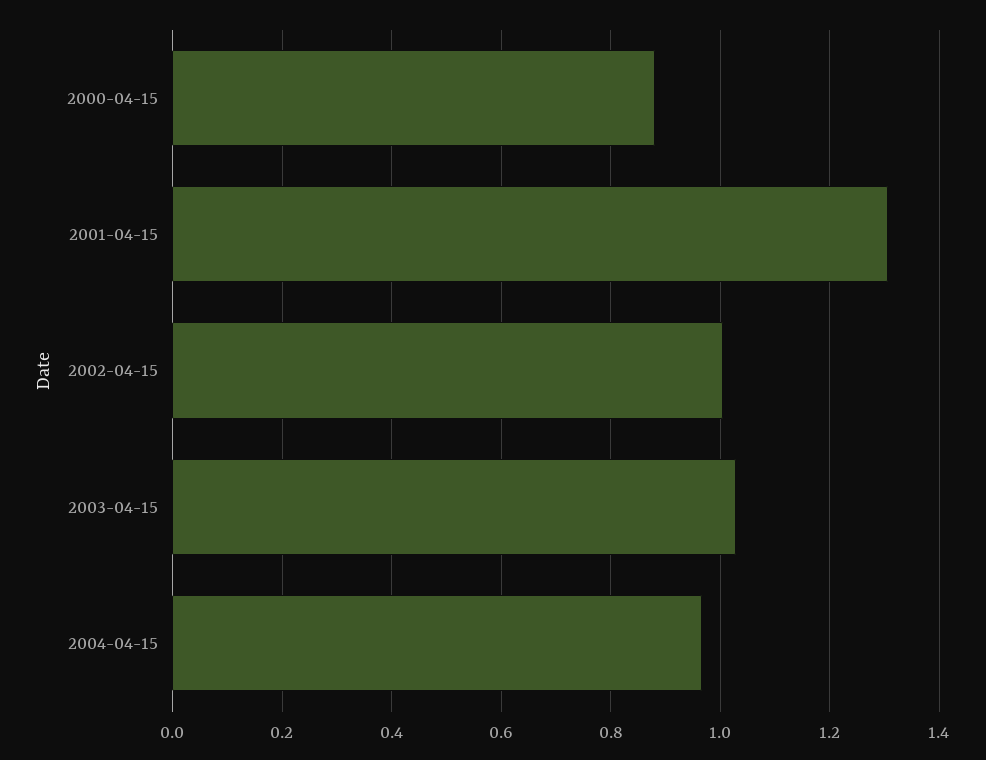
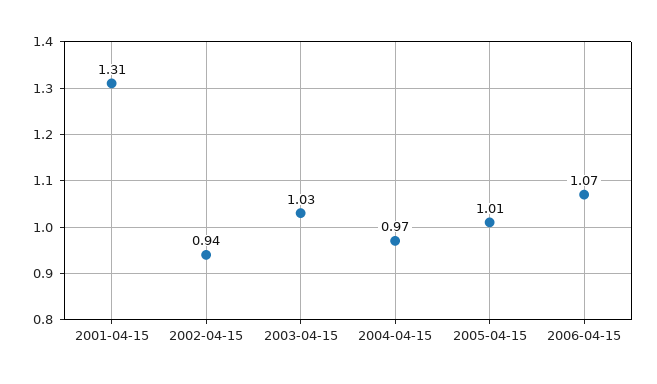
2000-04-15: 0.88 -> none
2002-04-15: 1 -> 0.94
2005-04-15: none -> 1.01
2006-04-15: none -> 1.07

